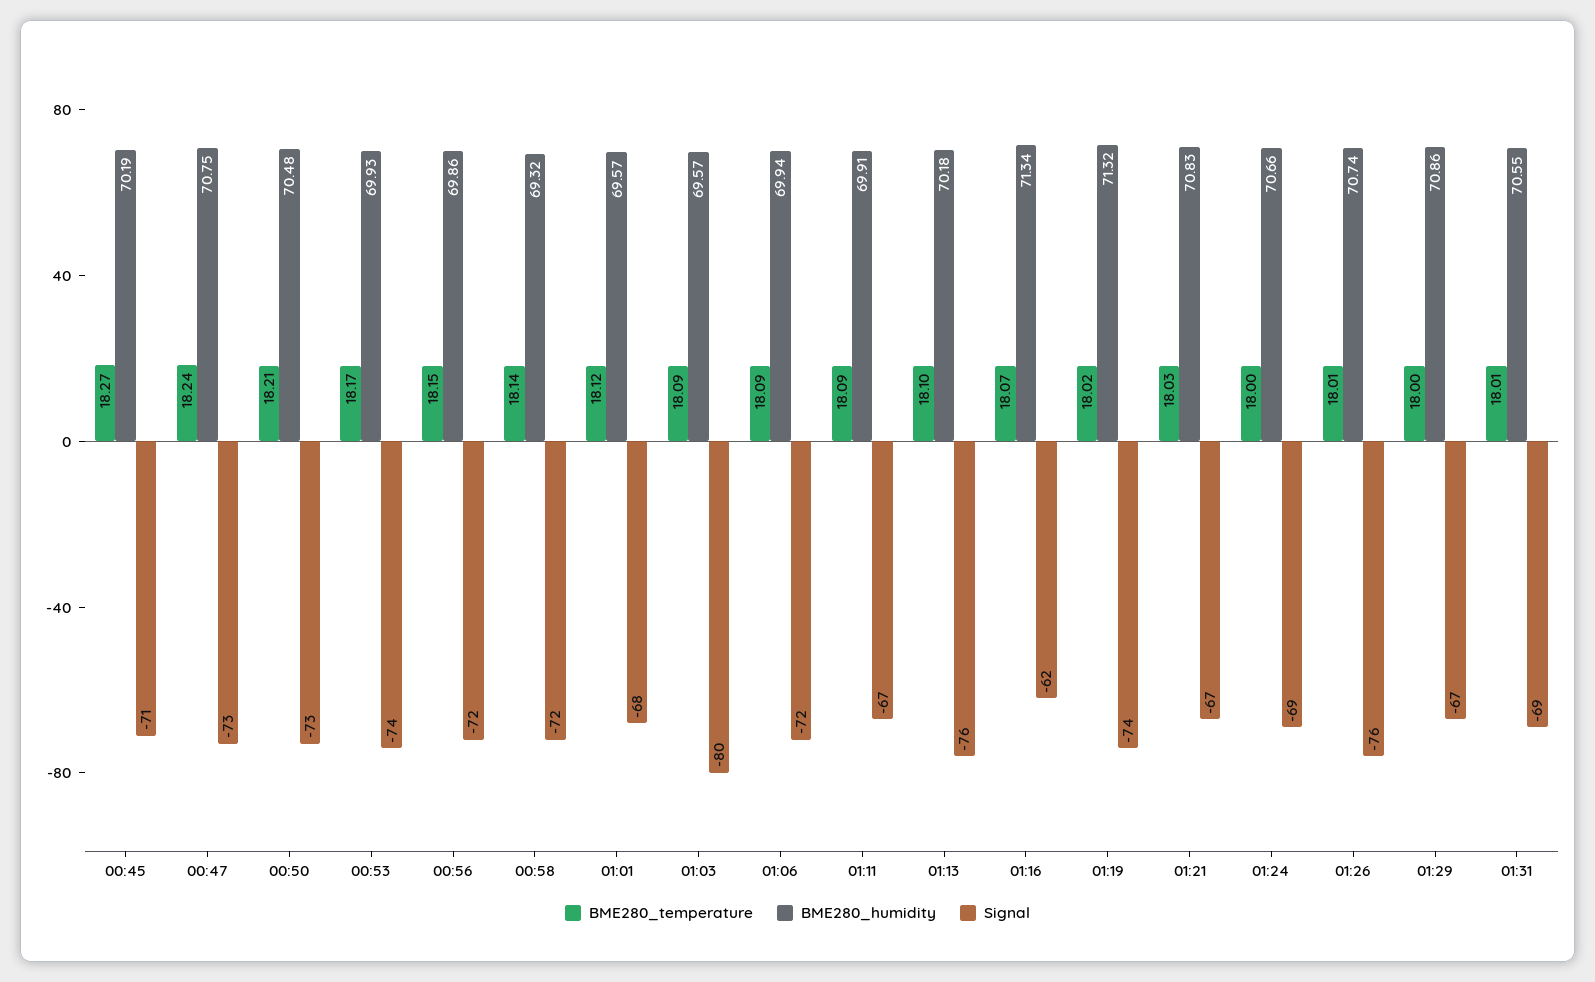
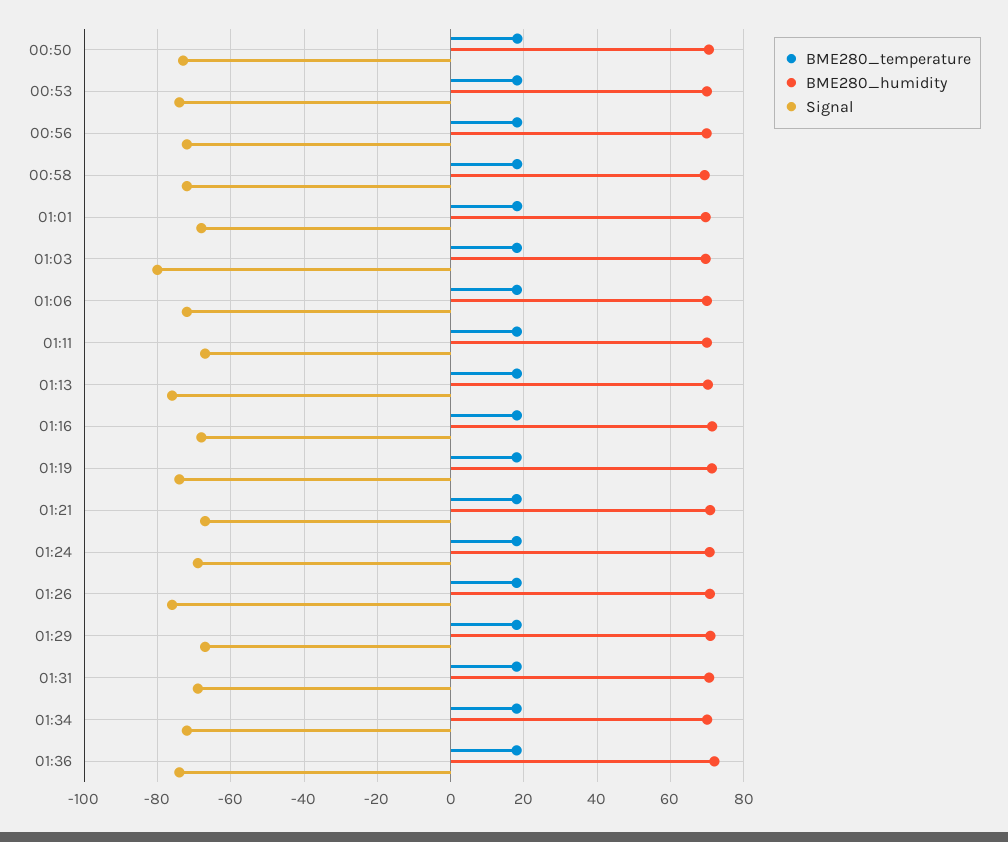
BME280_temperature, 00:45: 18.27 -> none
BME280_humidity, 00:45: 70.19 -> none
Signal, 00:45: -71 -> none
BME280_temperature, 00:47: 18.24 -> none
BME280_humidity, 00:47: 70.75 -> none
Signal, 00:47: -73 -> none
Signal, 01:16: -62 -> -68
BME280_temperature, 01:34: none -> 18
BME280_humidity, 01:34: none -> 70
Signal, 01:34: none -> -72
BME280_temperature, 01:36: none -> 18
BME280_humidity, 01:36: none -> 72
Signal, 01:36: none -> -74

